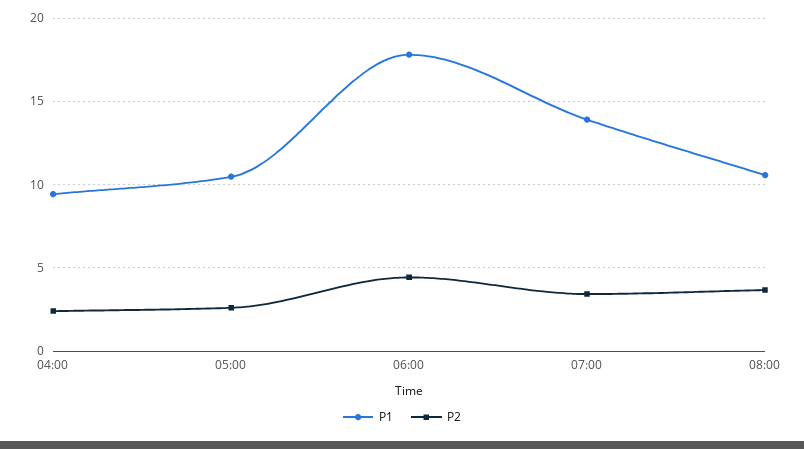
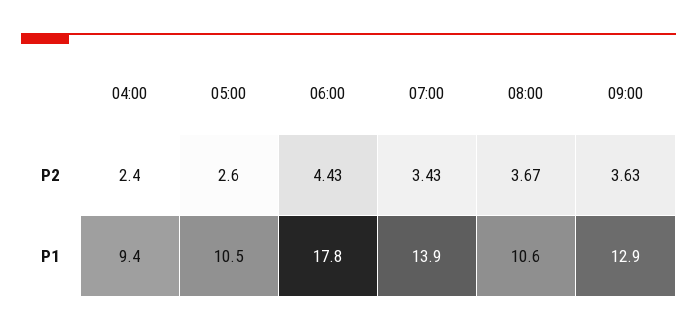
P2, 09:00: none -> 3.63
P1, 09:00: none -> 12.9

